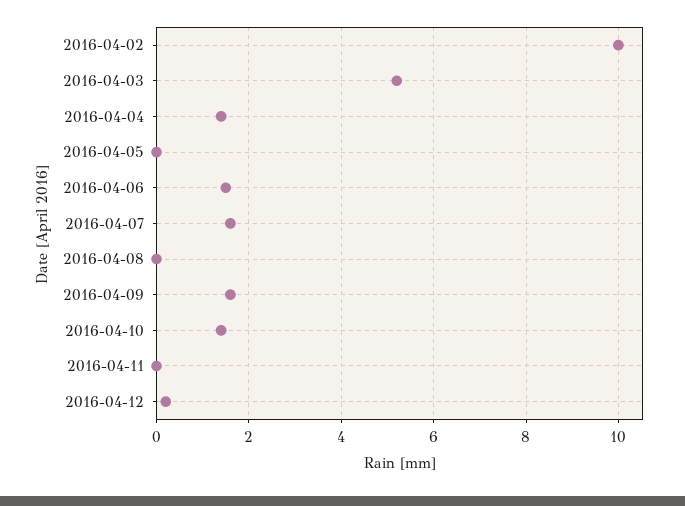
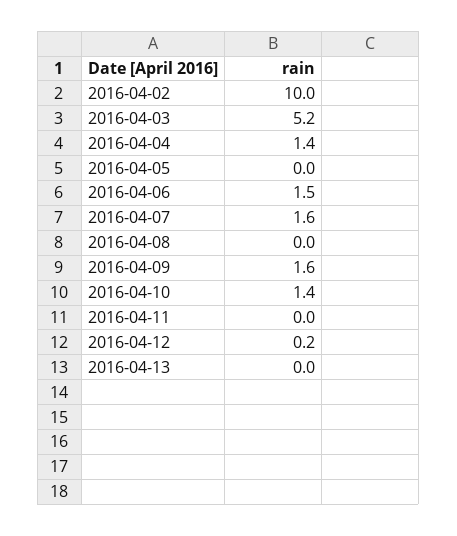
2016-04-13: none -> 0

